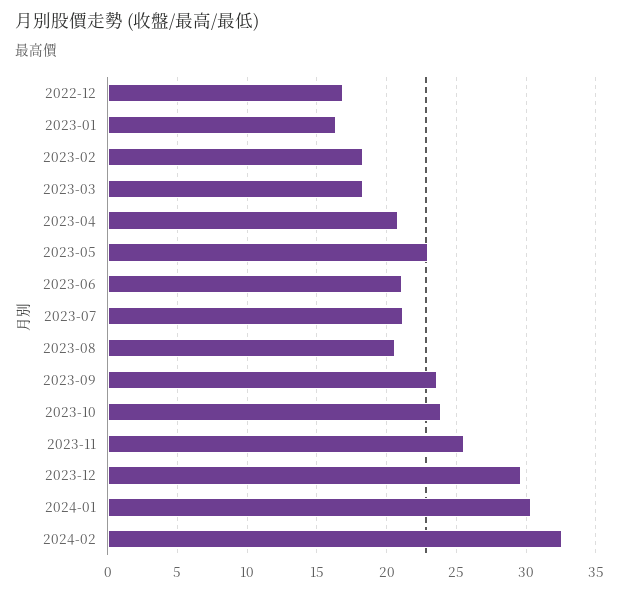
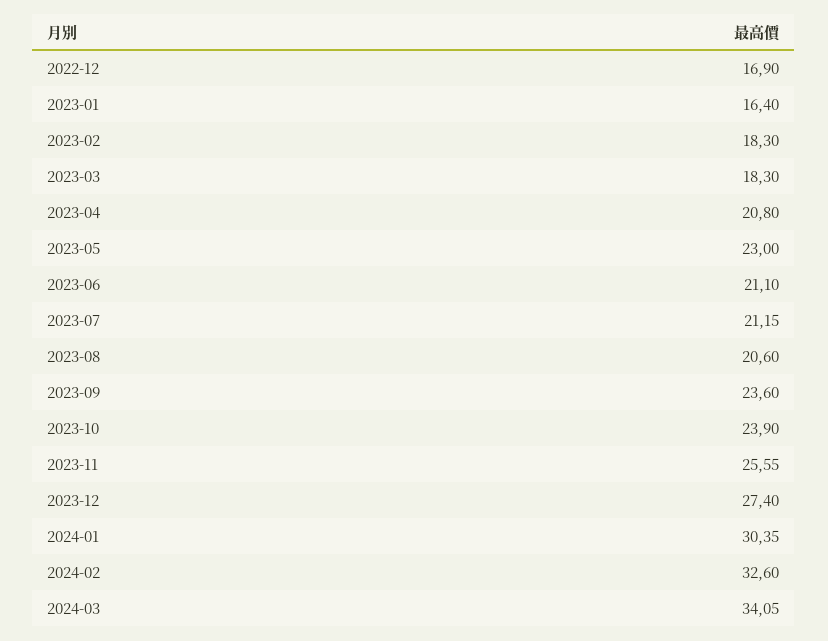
2023-12: 29.5 -> 27.4
2024-03: none -> 34.05

